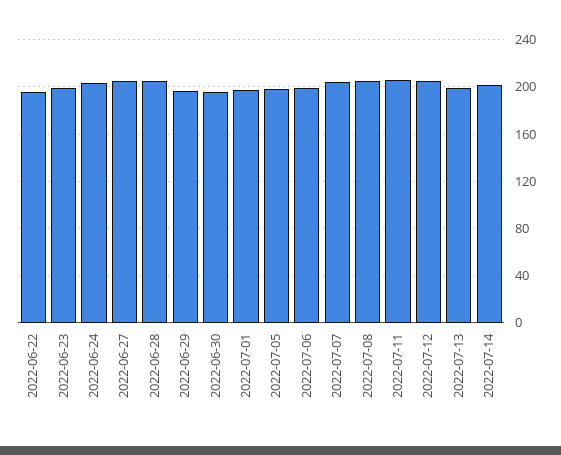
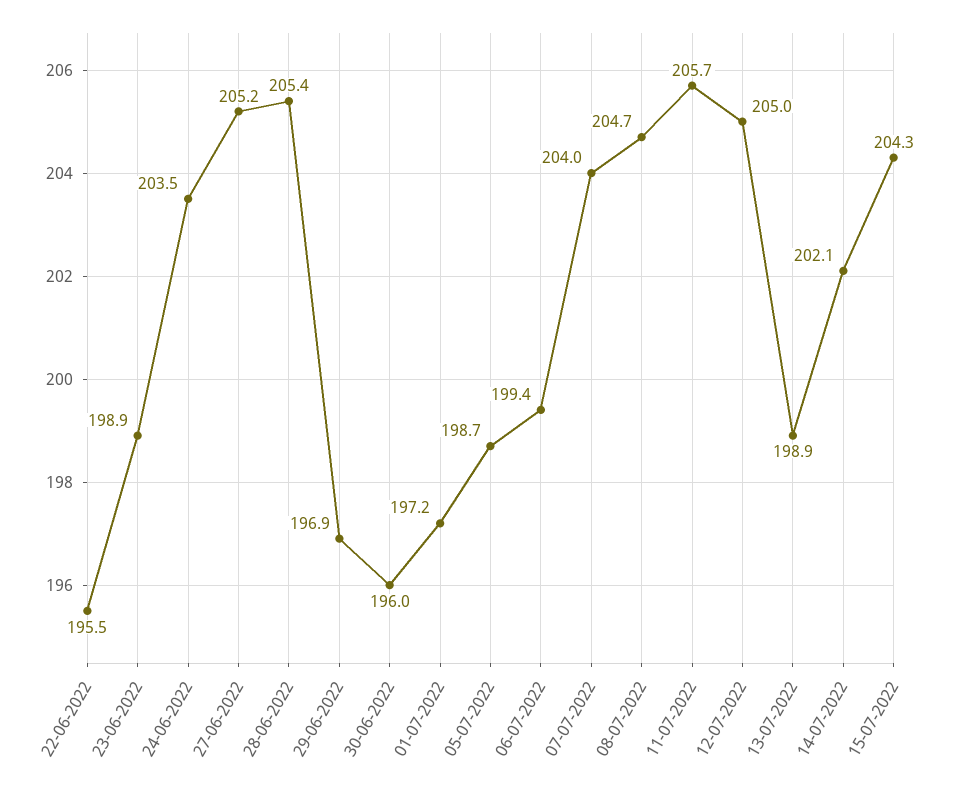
15-07-2022: none -> 204.3

